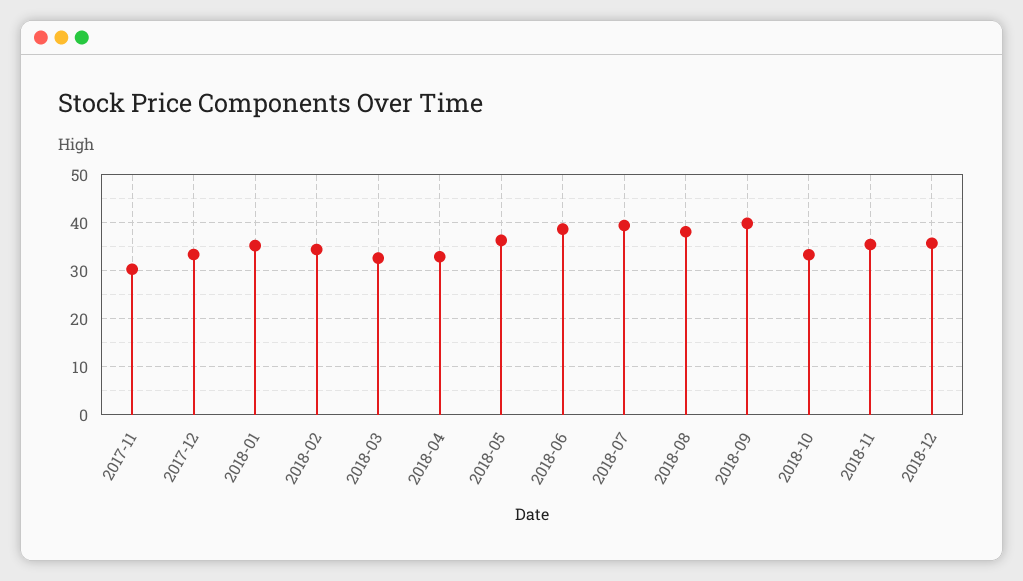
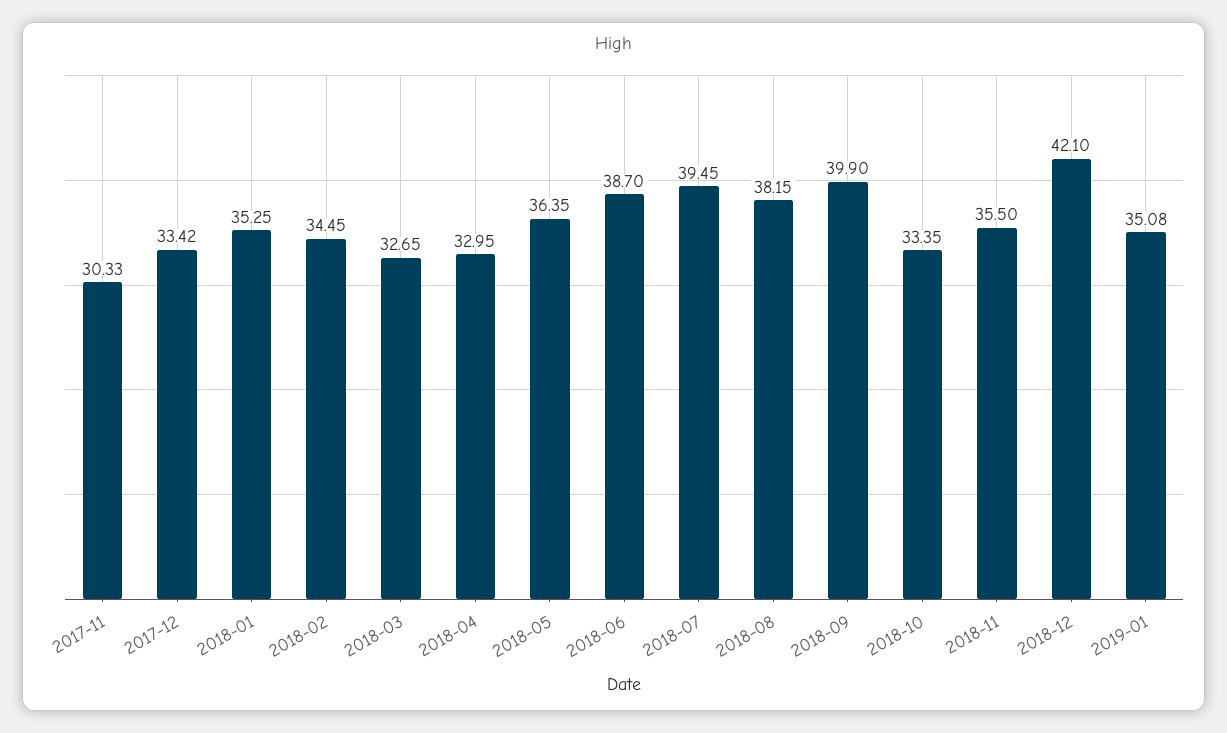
2018-12: 36 -> 42.1
2019-01: none -> 35.08

